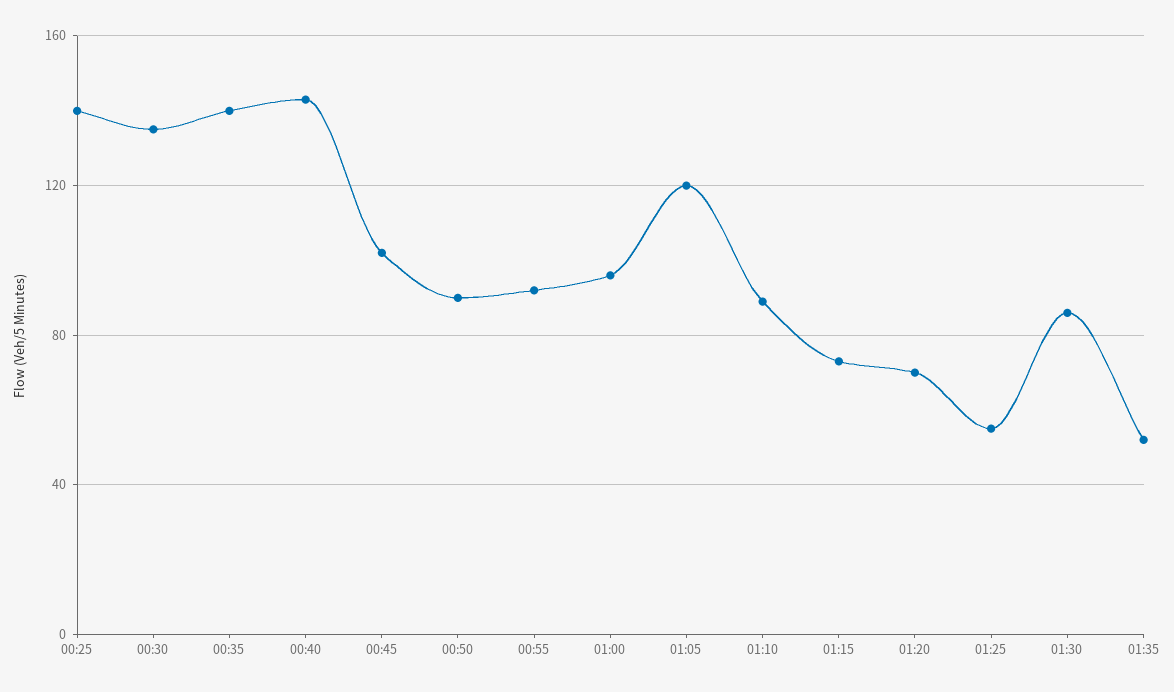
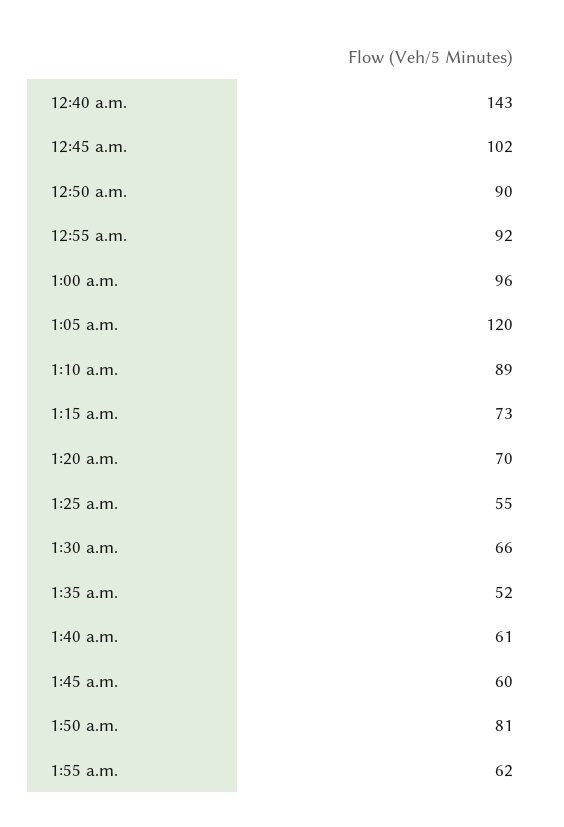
00:25: 140 -> none
00:30: 135 -> none
00:35: 140 -> none
01:30: 85 -> 66
1:40 a.m.: none -> 61
1:45 a.m.: none -> 60
1:50 a.m.: none -> 81
1:55 a.m.: none -> 62

